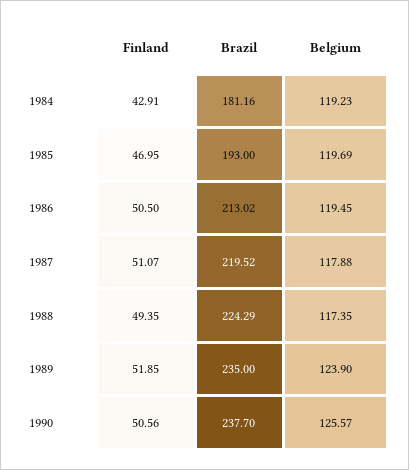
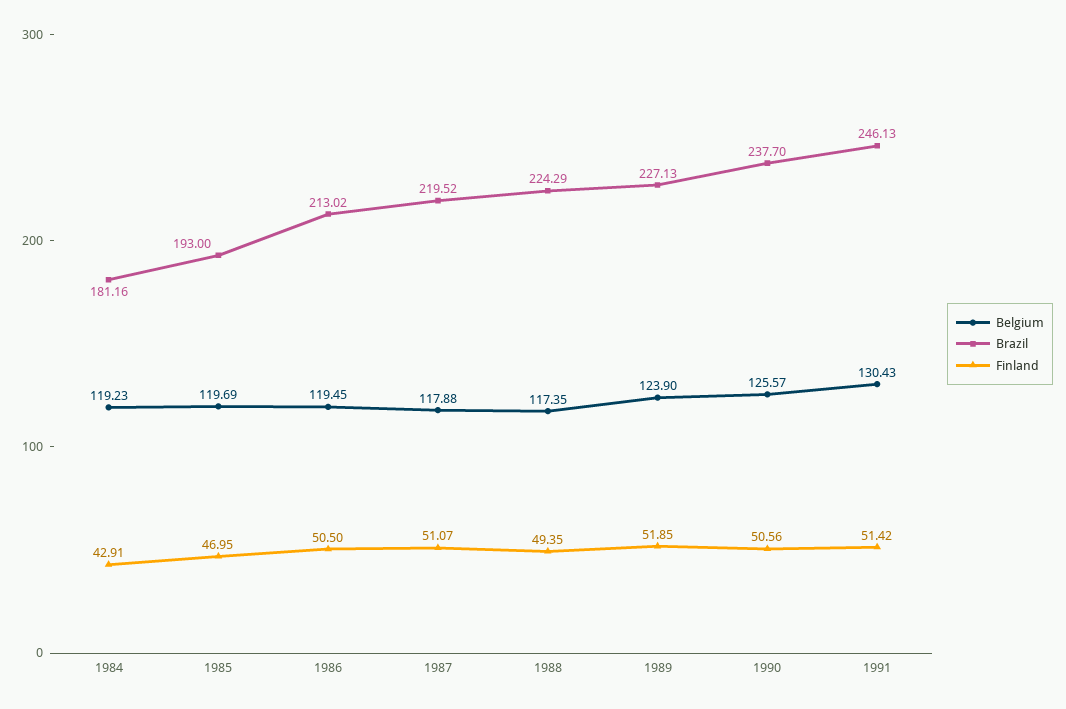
Brazil, 1989: 235 -> 227.13
Belgium, 1991: none -> 130.43
Brazil, 1991: none -> 246.13
Finland, 1991: none -> 51.42

